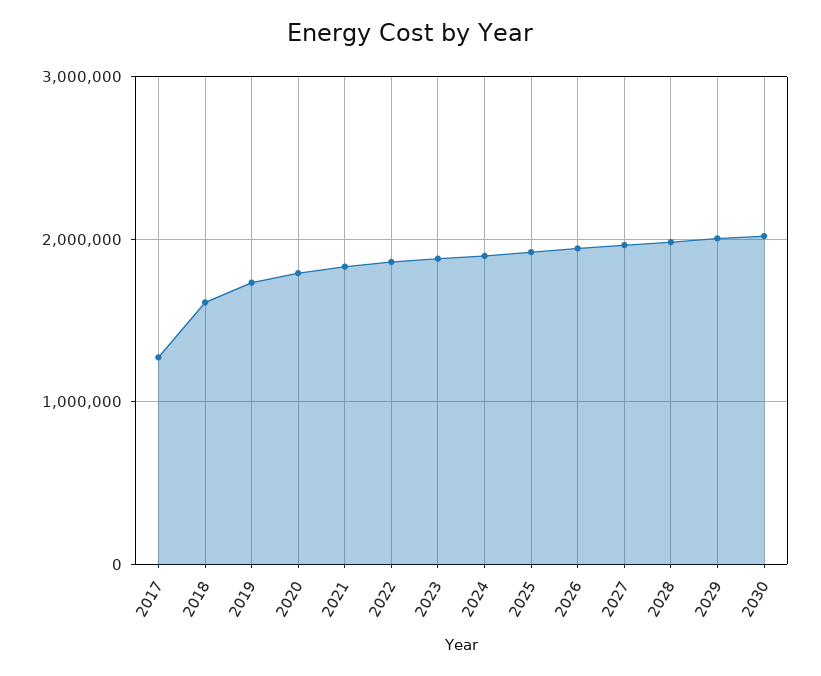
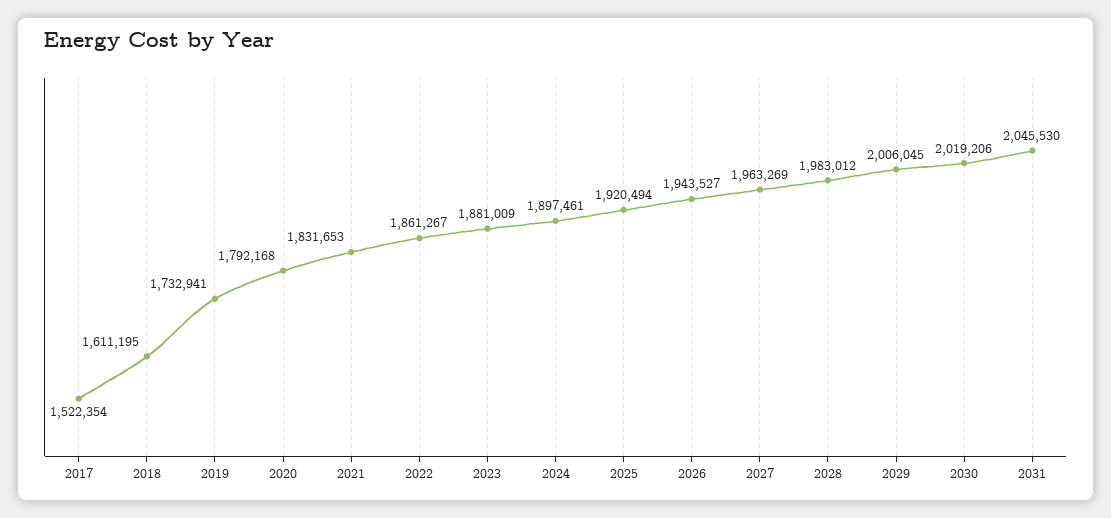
2017: 1300000 -> 1522354
2031: none -> 2045530

